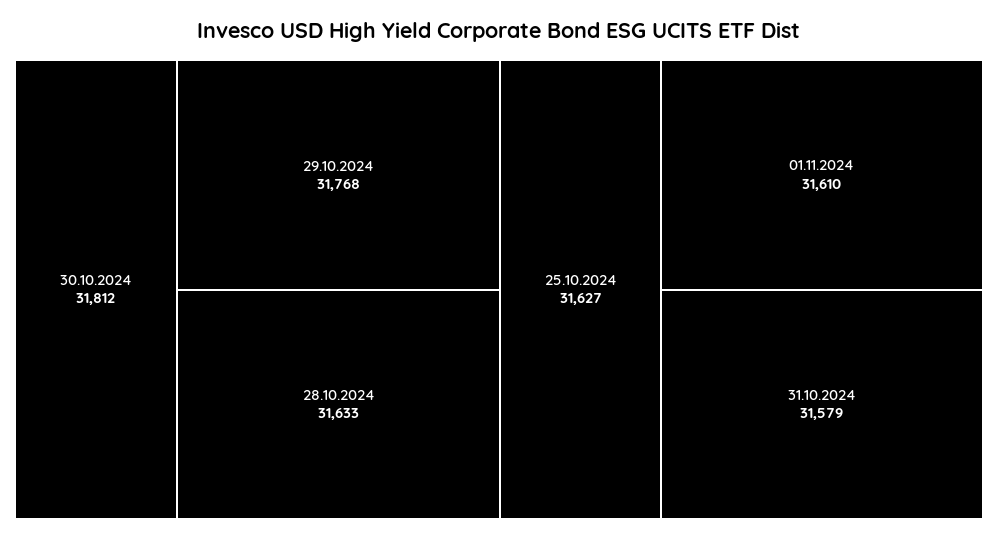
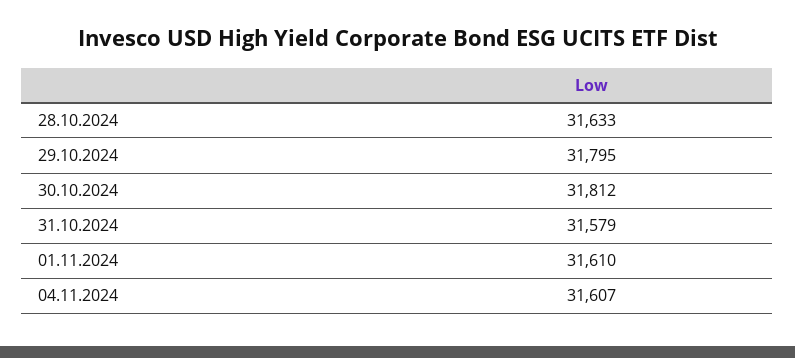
29.10.2024: 31768 -> 31795
25.10.2024: 31627 -> none
04.11.2024: none -> 31607

